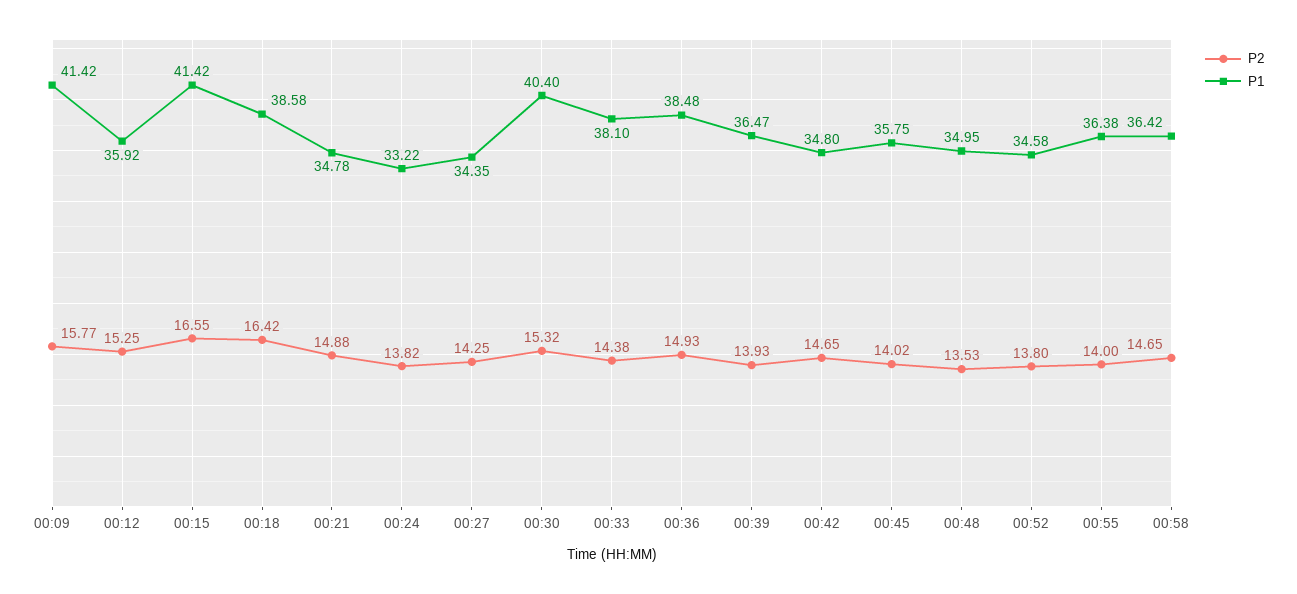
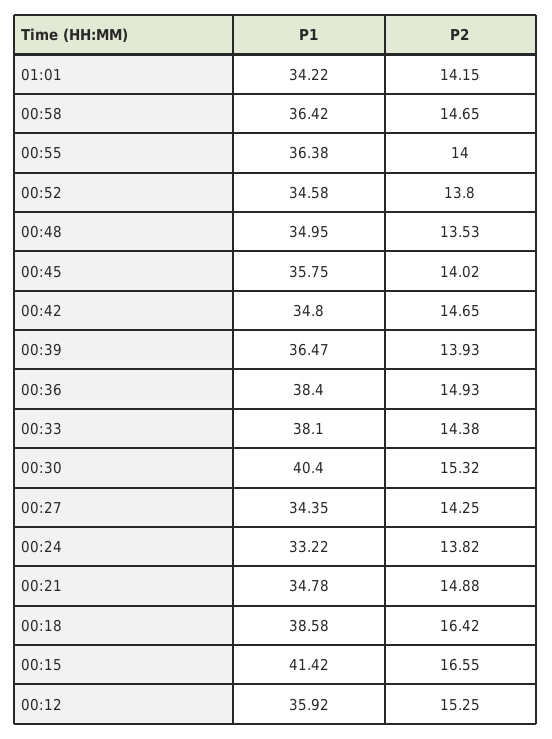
P2, 00:09: 15.77 -> none
P1, 00:09: 41.42 -> none
P1, 00:36: 38.48 -> 38.4
P1, 01:01: none -> 34.22
P2, 01:01: none -> 14.15

